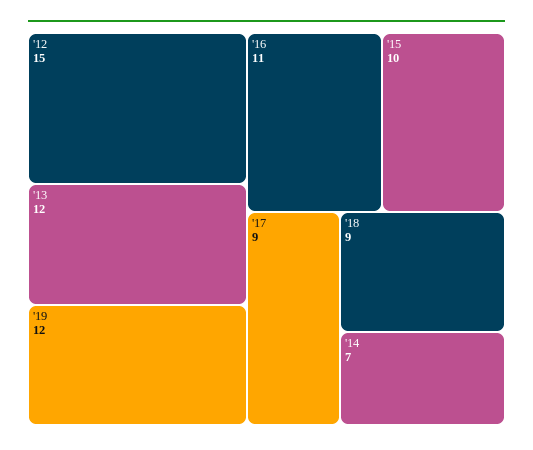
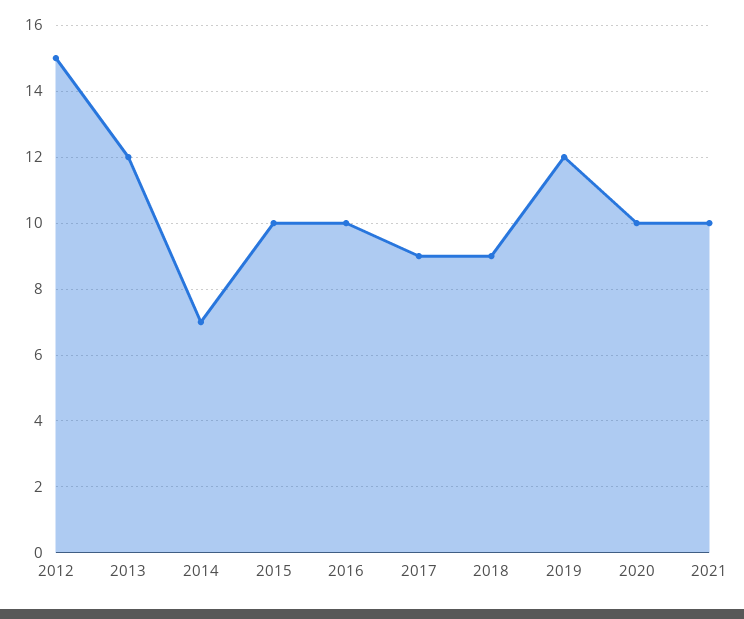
'16: 11 -> 10
2020: none -> 10
2021: none -> 10

